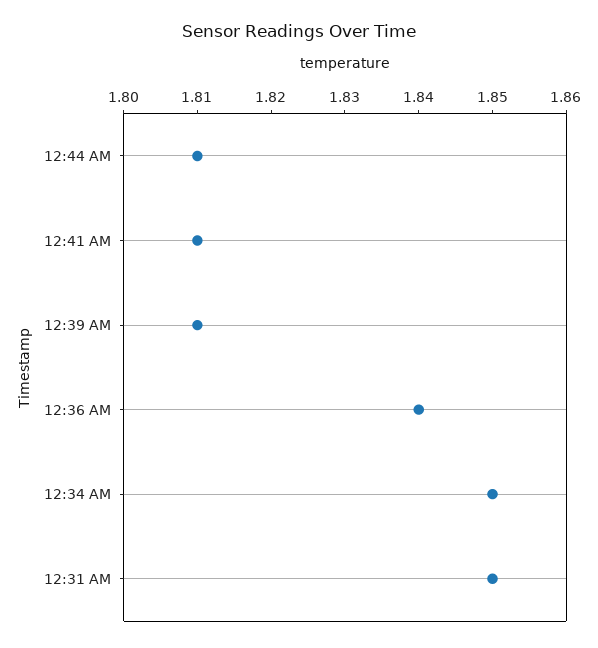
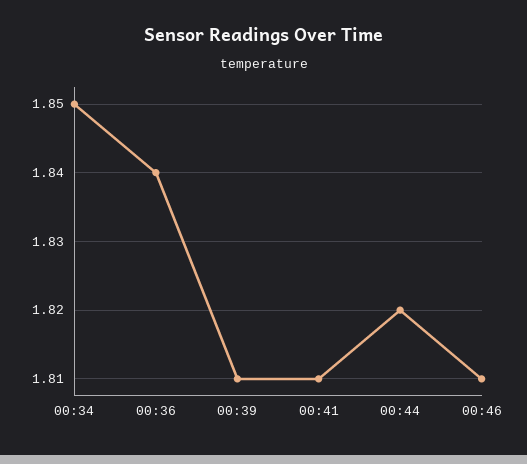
12:44 AM: 1.81 -> 1.82
12:31 AM: 1.85 -> none
00:46: none -> 1.81

